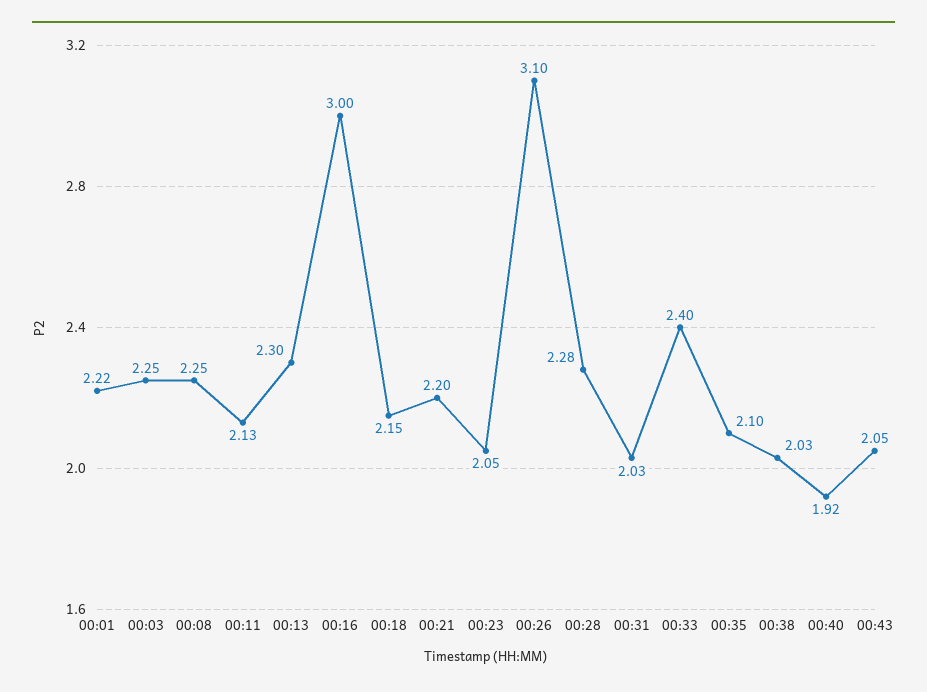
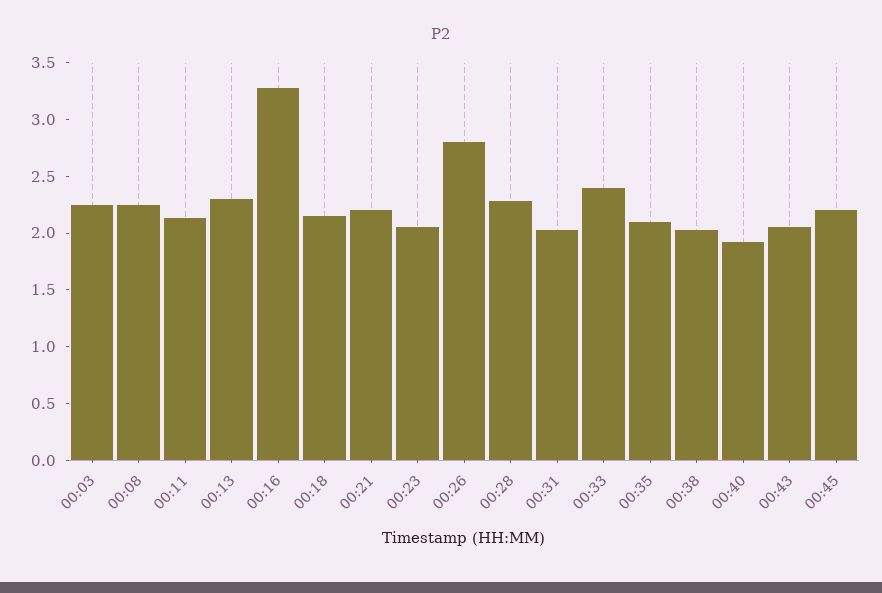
00:01: 2.22 -> none
00:16: 3 -> 3.3
00:26: 3.1 -> 2.8
00:45: none -> 2.2

